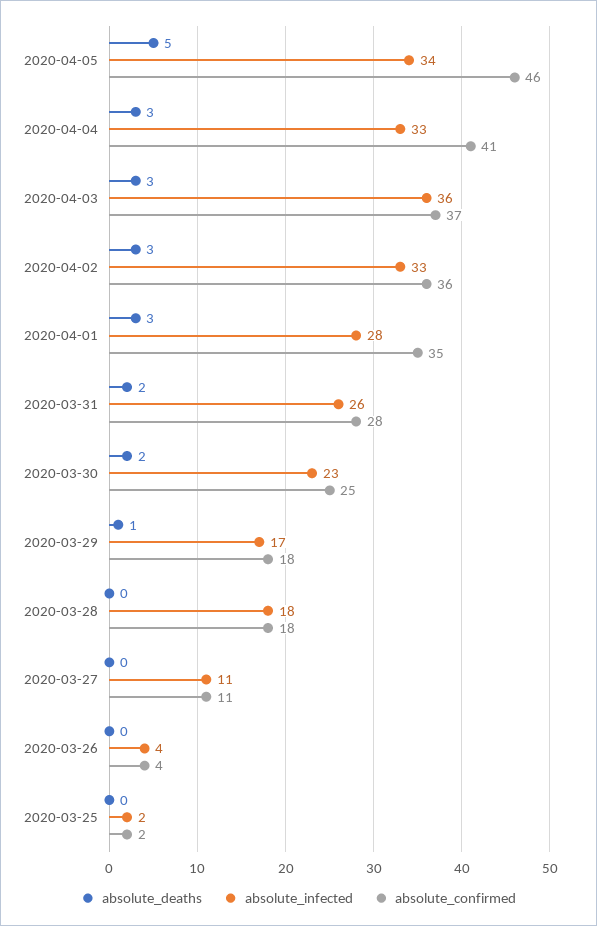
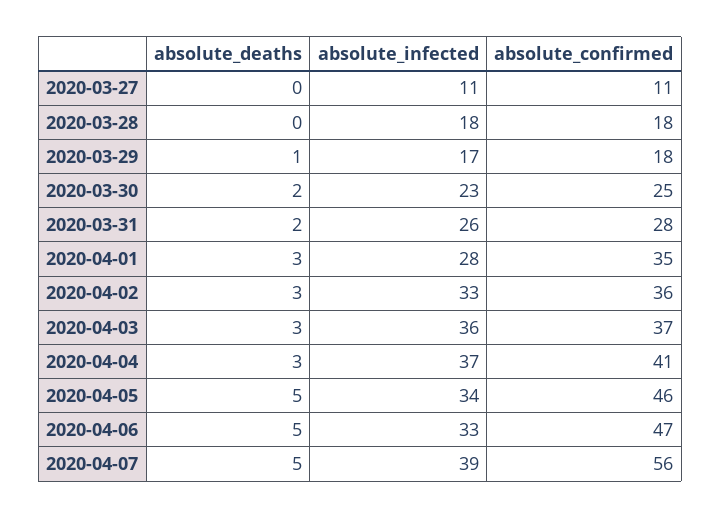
absolute_infected, 2020-04-04: 33 -> 37
absolute_deaths, 2020-03-26: 0 -> none
absolute_infected, 2020-03-26: 4 -> none
absolute_confirmed, 2020-03-26: 4 -> none
absolute_deaths, 2020-03-25: 0 -> none
absolute_infected, 2020-03-25: 2 -> none
absolute_confirmed, 2020-03-25: 2 -> none
absolute_deaths, 2020-04-06: none -> 5
absolute_infected, 2020-04-06: none -> 33
absolute_confirmed, 2020-04-06: none -> 47
absolute_deaths, 2020-04-07: none -> 5
absolute_infected, 2020-04-07: none -> 39
absolute_confirmed, 2020-04-07: none -> 56

